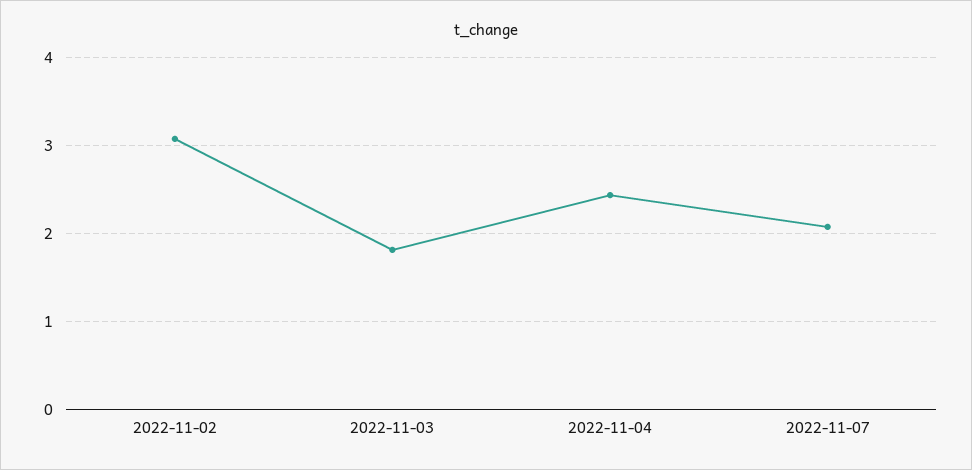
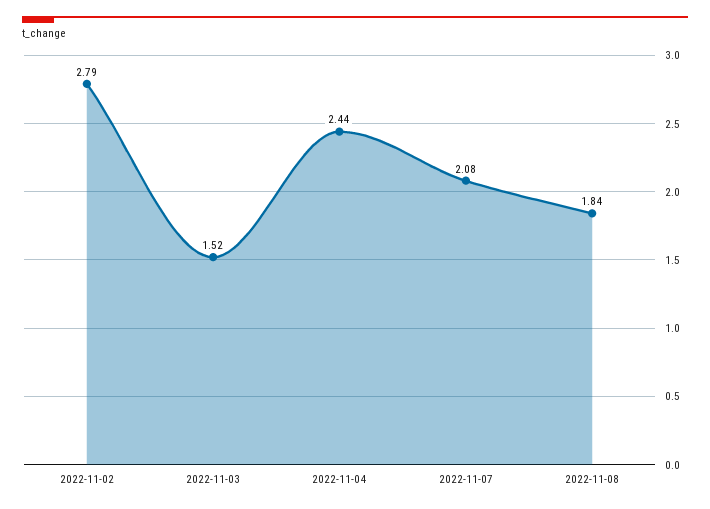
2022-11-02: 3.1 -> 2.79
2022-11-03: 1.8 -> 1.52
2022-11-08: none -> 1.84

